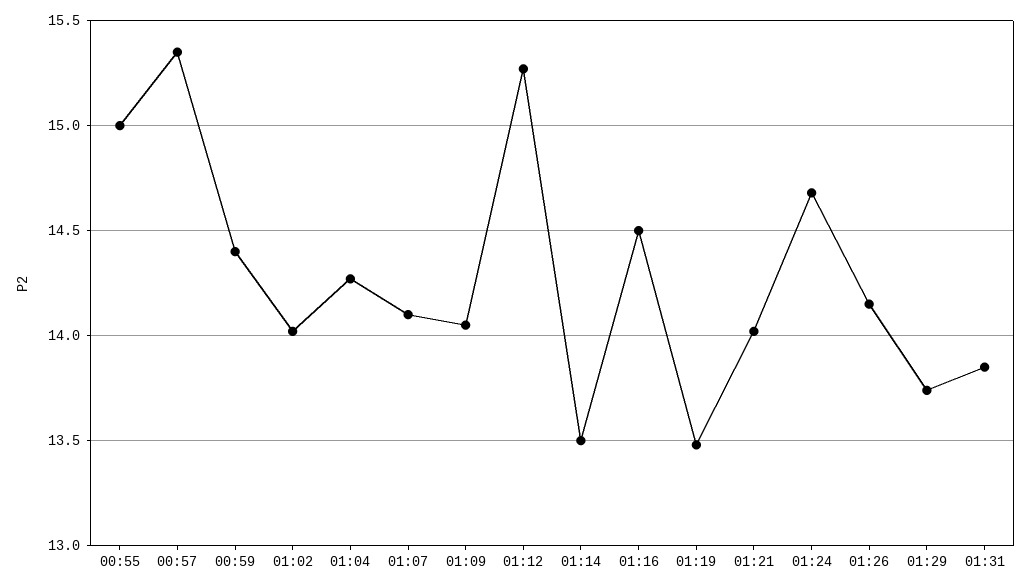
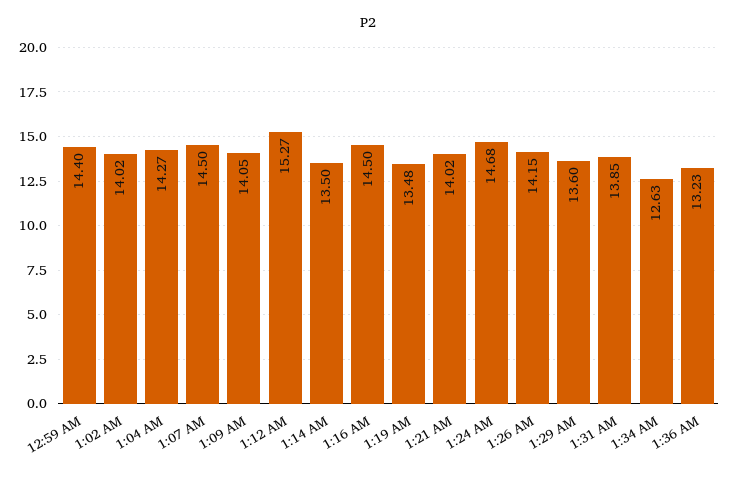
00:55: 15 -> none
00:57: 15.35 -> none
01:07: 14.1 -> 14.5
01:29: 13.75 -> 13.6
1:34 AM: none -> 12.63
1:36 AM: none -> 13.23

